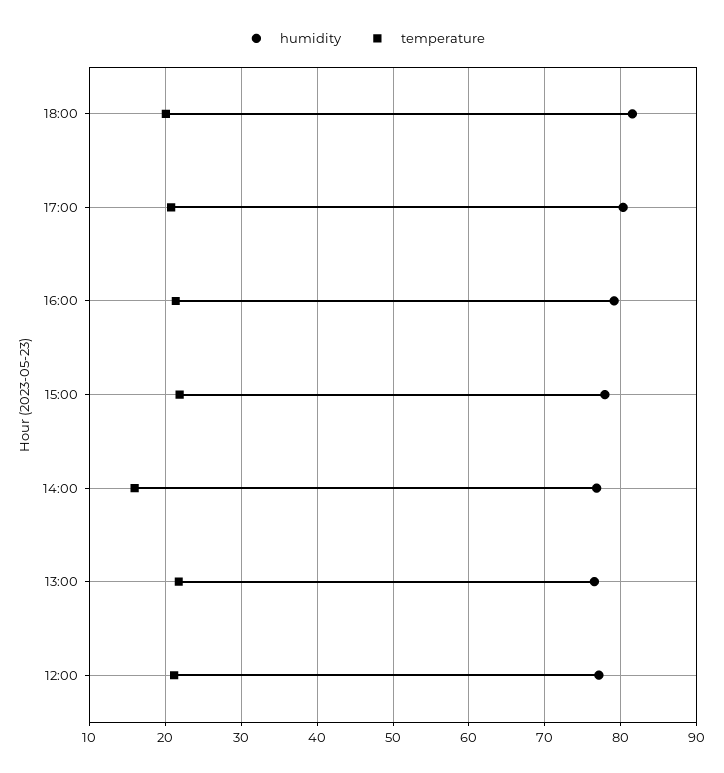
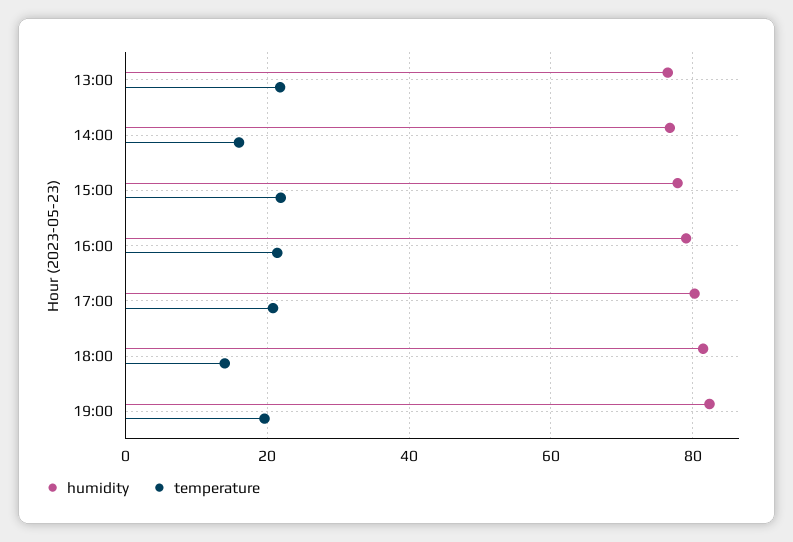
temperature, 18:00: 20 -> 14
humidity, 12:00: 77 -> none
temperature, 12:00: 21 -> none
humidity, 19:00: none -> 82
temperature, 19:00: none -> 20

